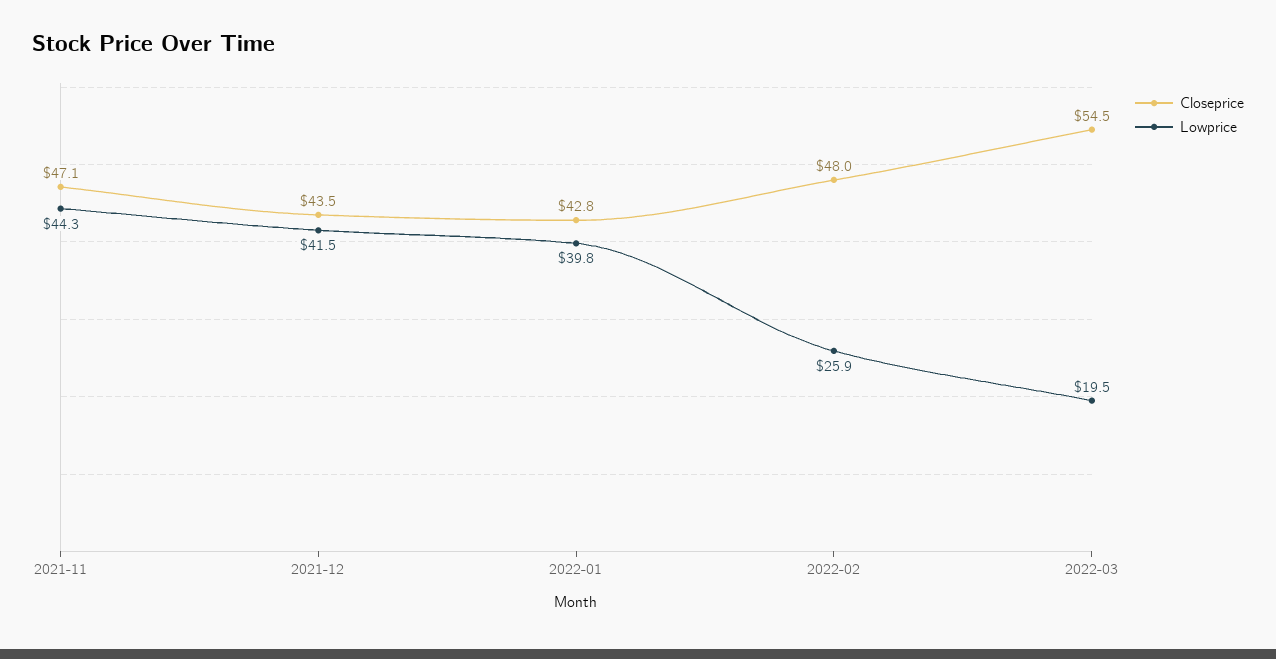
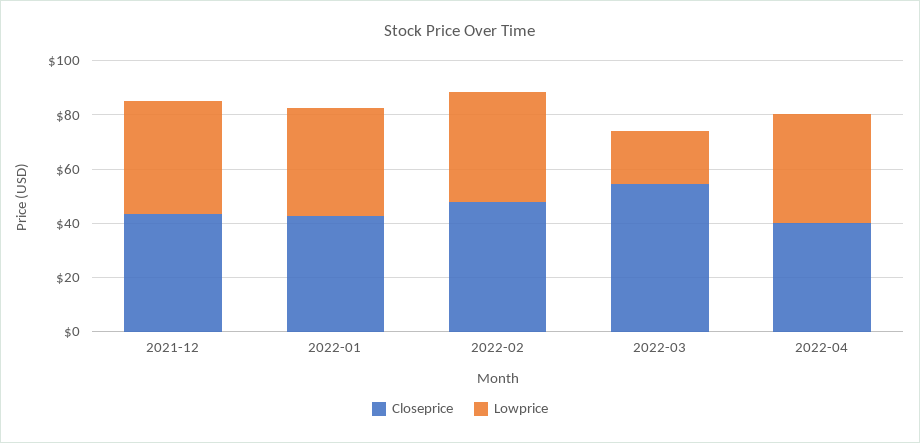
Closeprice, 2021-11: 47.1 -> none
Lowprice, 2021-11: 44.3 -> none
Lowprice, 2022-02: 25.9 -> 40
Closeprice, 2022-04: none -> 40
Lowprice, 2022-04: none -> 40

